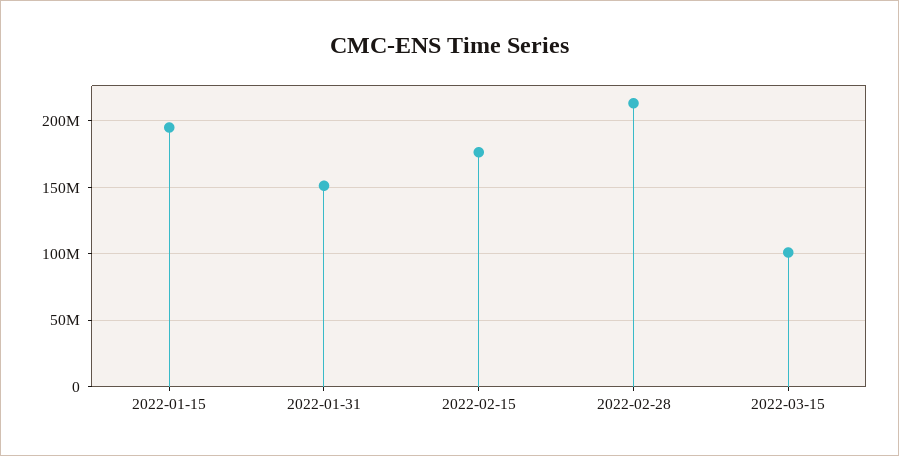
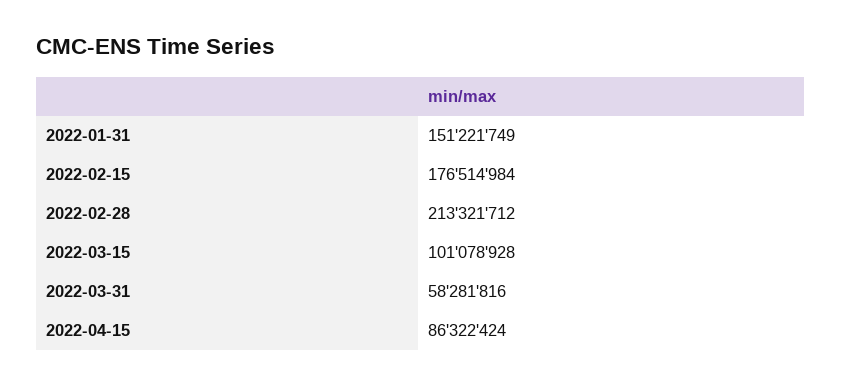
2022-01-15: 195000000 -> none
2022-03-31: none -> 58281816
2022-04-15: none -> 86322424

